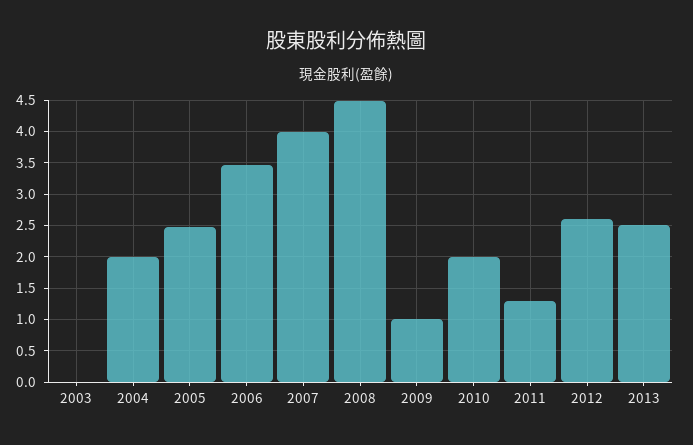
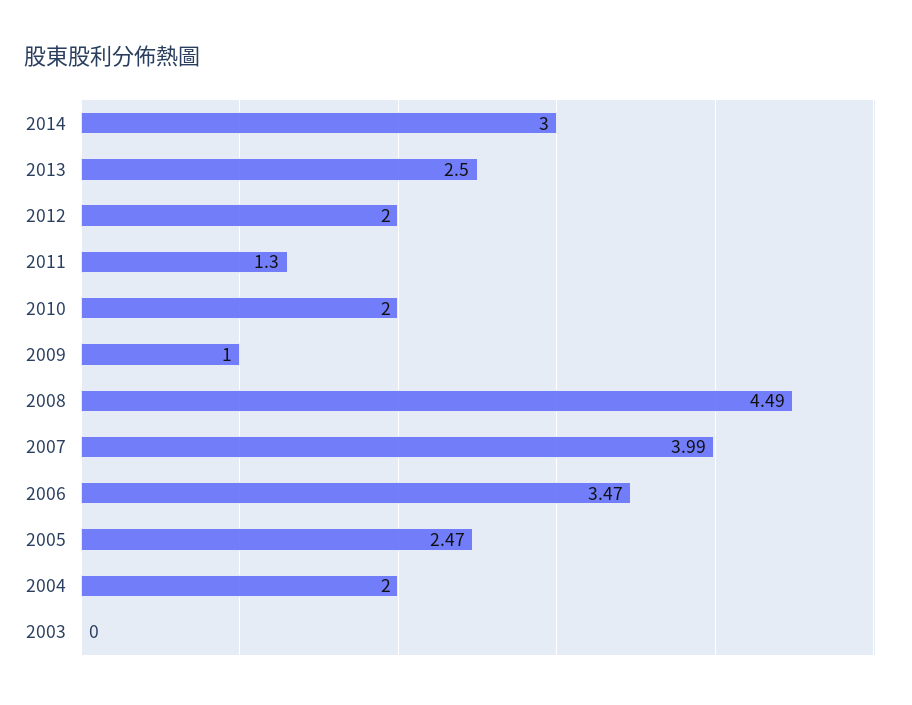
2012: 2.6 -> 2
2014: none -> 3

